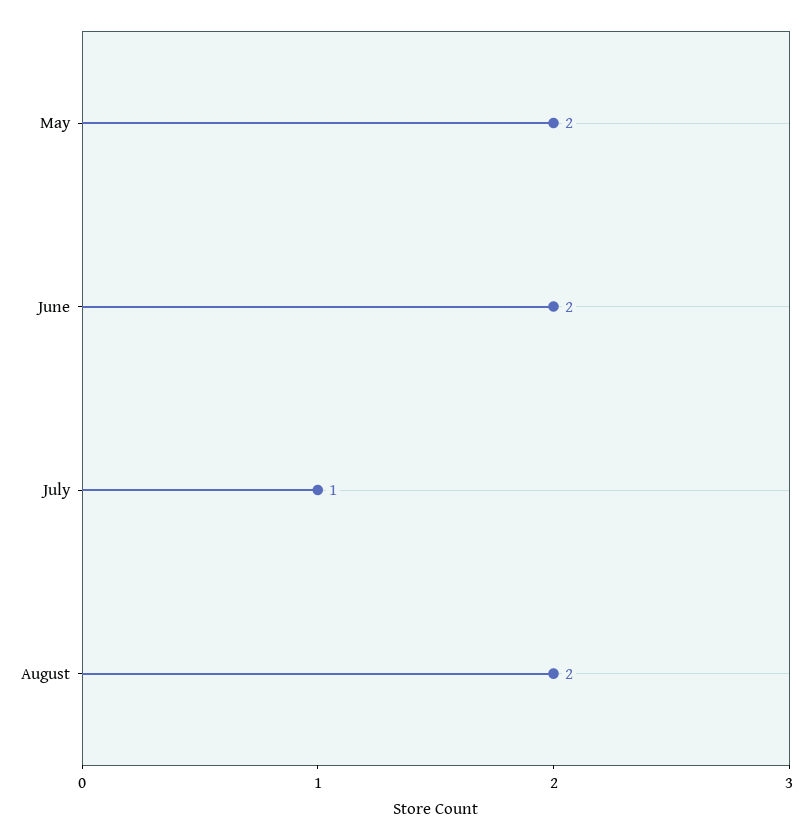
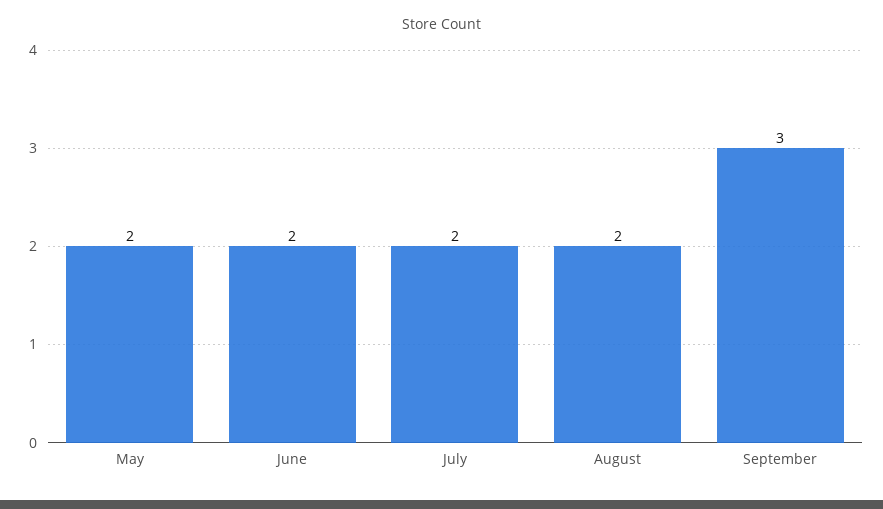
July: 1 -> 2
September: none -> 3

